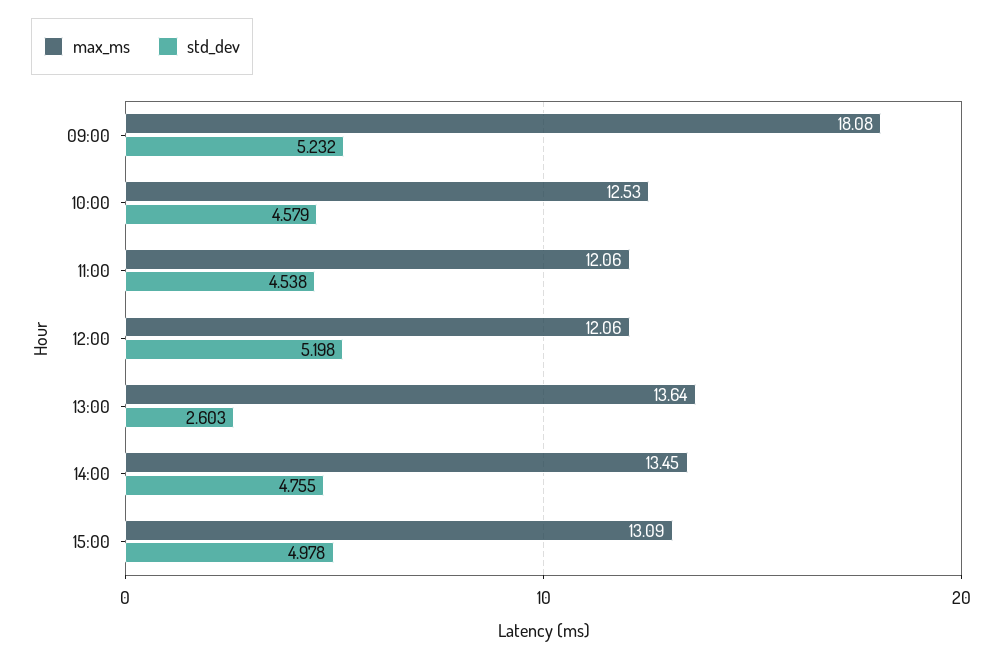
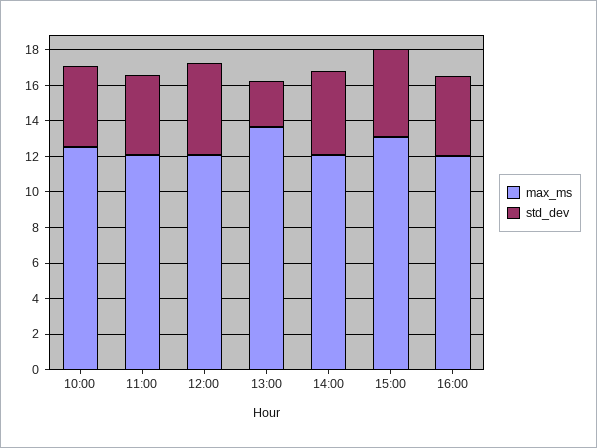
max_ms, 09:00: 18.08 -> none
std_dev, 09:00: 5.232 -> none
max_ms, 14:00: 13.45 -> 12
max_ms, 16:00: none -> 12
std_dev, 16:00: none -> 4.5

